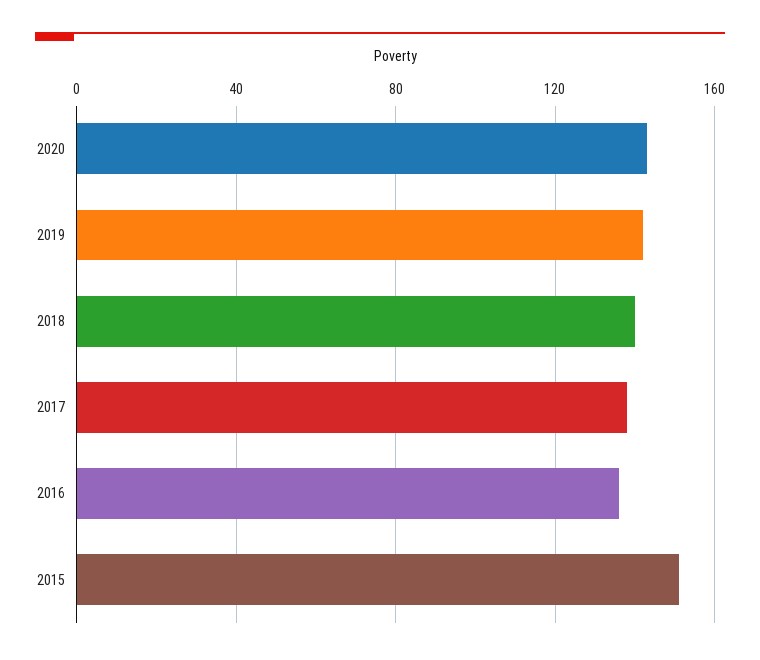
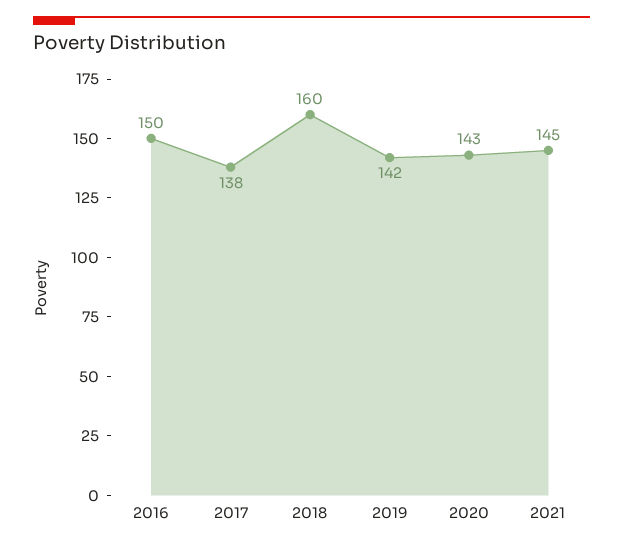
2018: 140 -> 160
2016: 135 -> 150
2015: 150 -> none
2021: none -> 145

